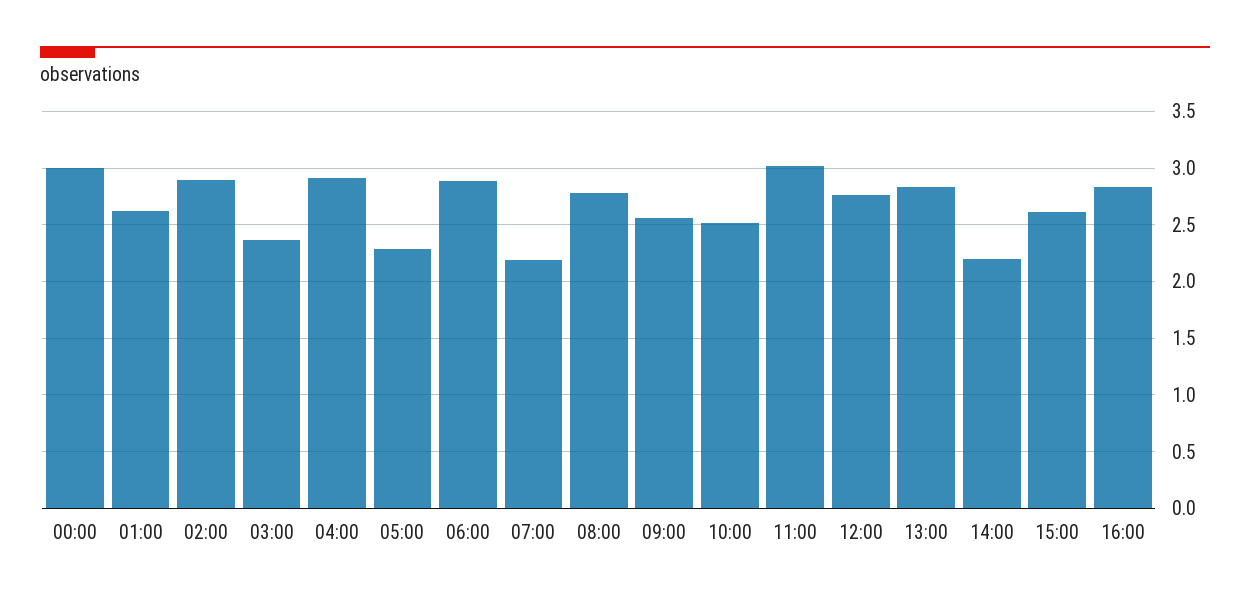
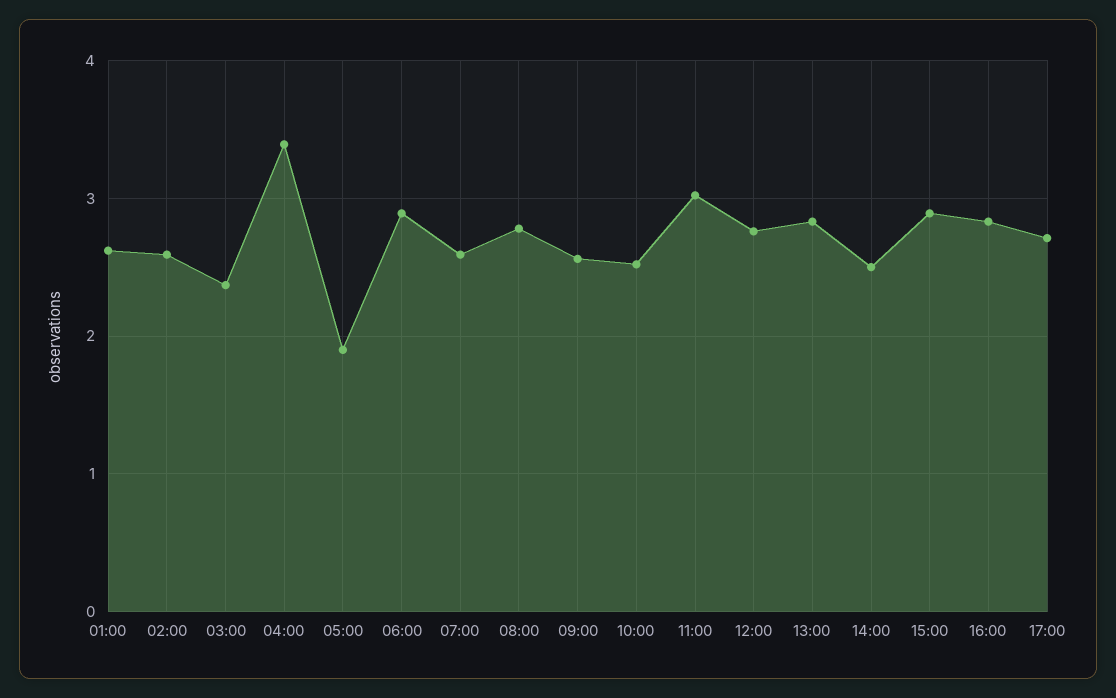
00:00: 3 -> none
02:00: 2.9 -> 2.6
04:00: 2.9 -> 3.4
05:00: 2.3 -> 1.9
07:00: 2.2 -> 2.6
14:00: 2.2 -> 2.5
15:00: 2.6 -> 2.9
17:00: none -> 2.7

